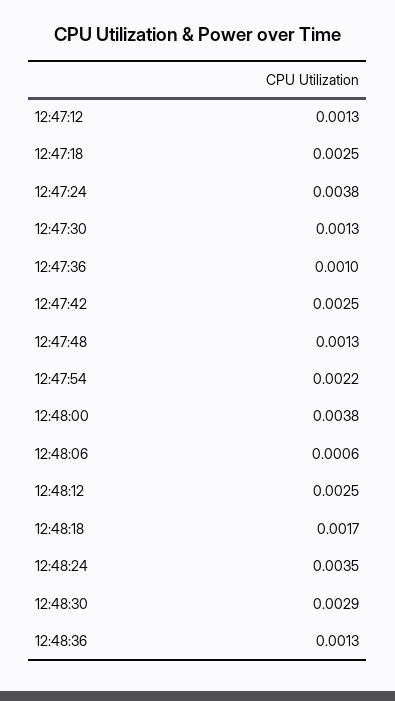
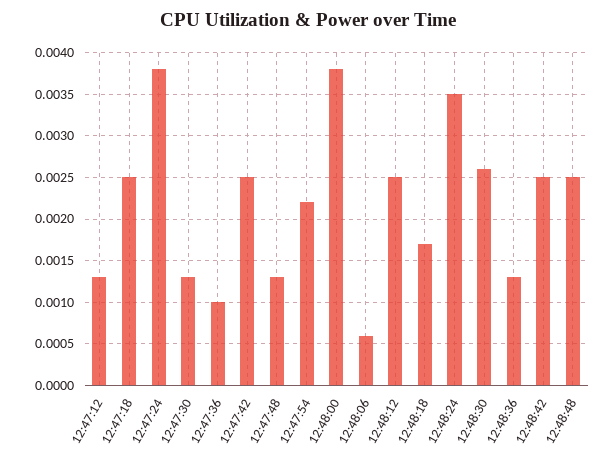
12:48:30: 0.0029 -> 0.0026
12:48:42: none -> 0.0025
12:48:48: none -> 0.0025

